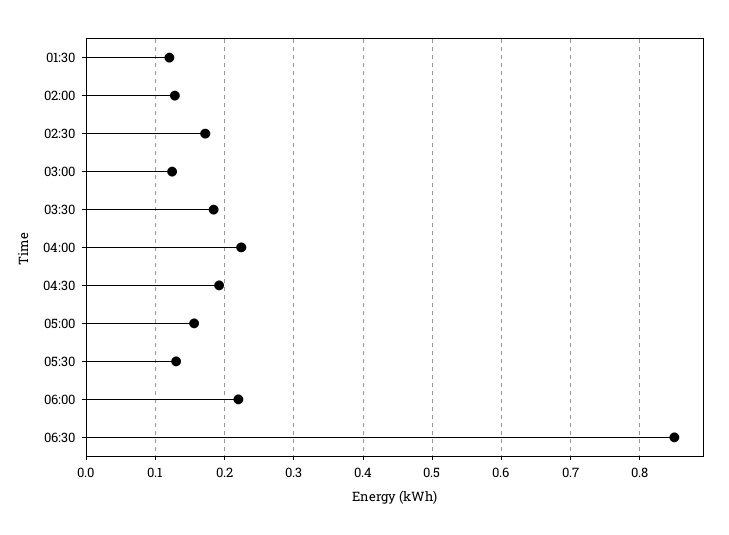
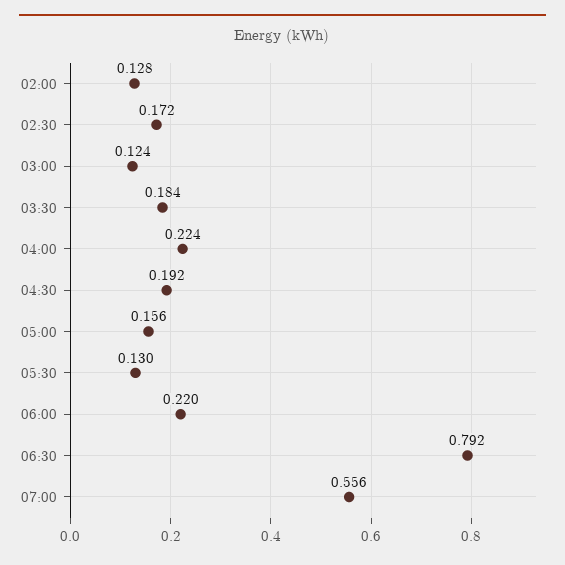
01:30: 0.12 -> none
06:30: 0.85 -> 0.792
07:00: none -> 0.556

